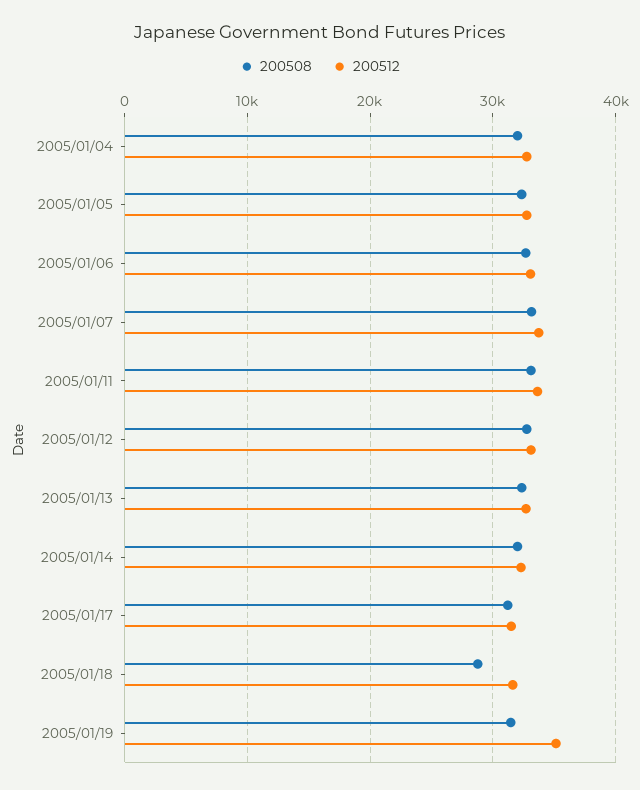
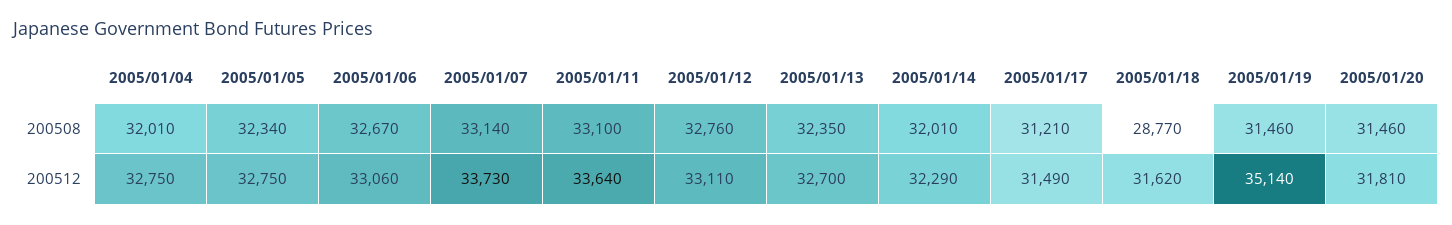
200508, 2005/01/20: none -> 31460
200512, 2005/01/20: none -> 31810

